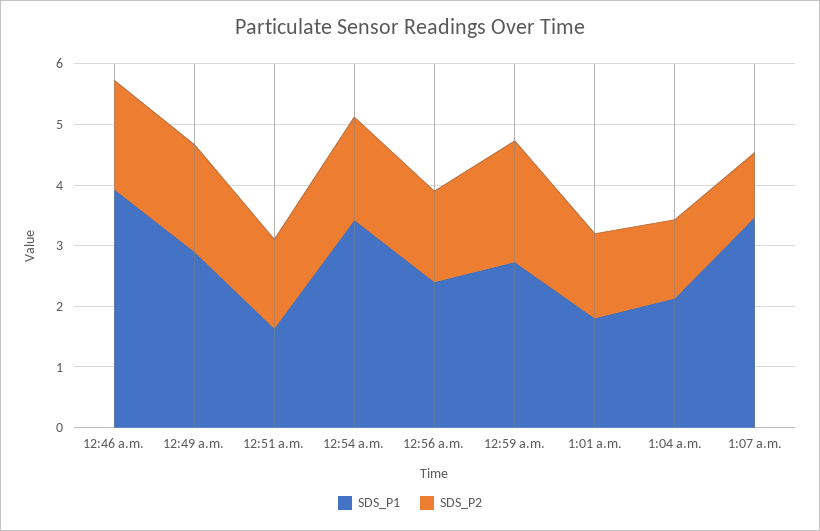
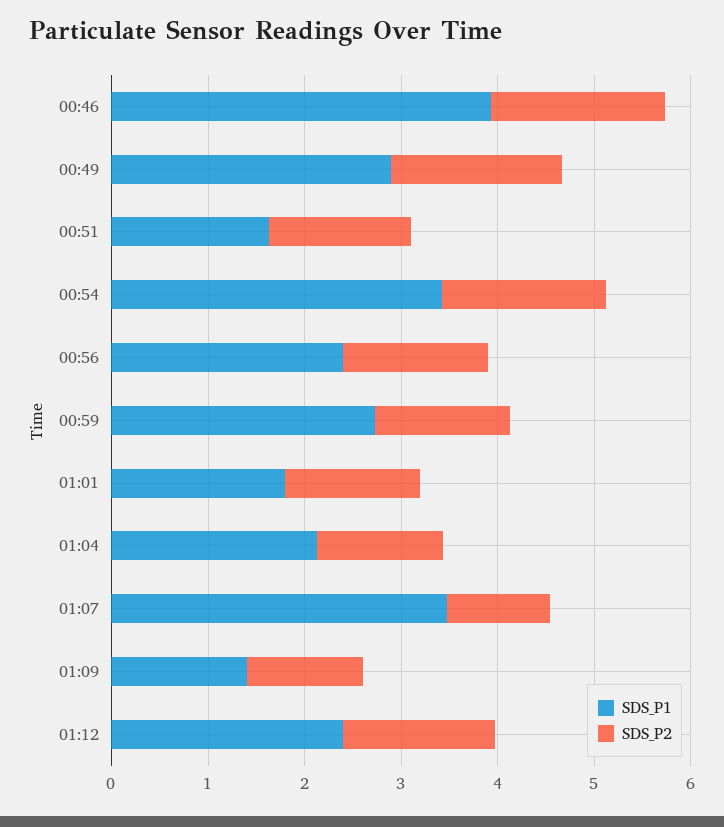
SDS_P2, 12:59 a.m.: 2 -> 1.4
SDS_P1, 01:09: none -> 1.4
SDS_P2, 01:09: none -> 1.2
SDS_P1, 01:12: none -> 2.4
SDS_P2, 01:12: none -> 1.6

